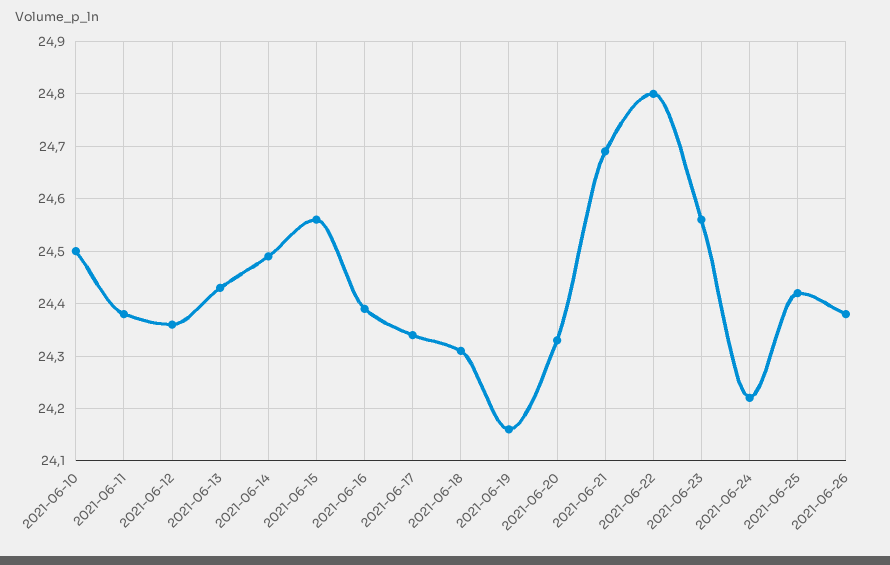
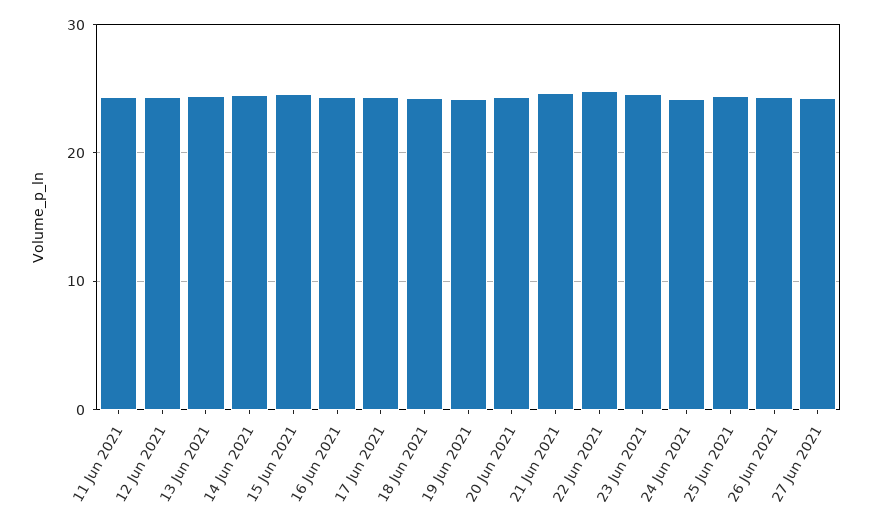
2021-06-10: 24.5 -> none
27 Jun 2021: none -> 24

